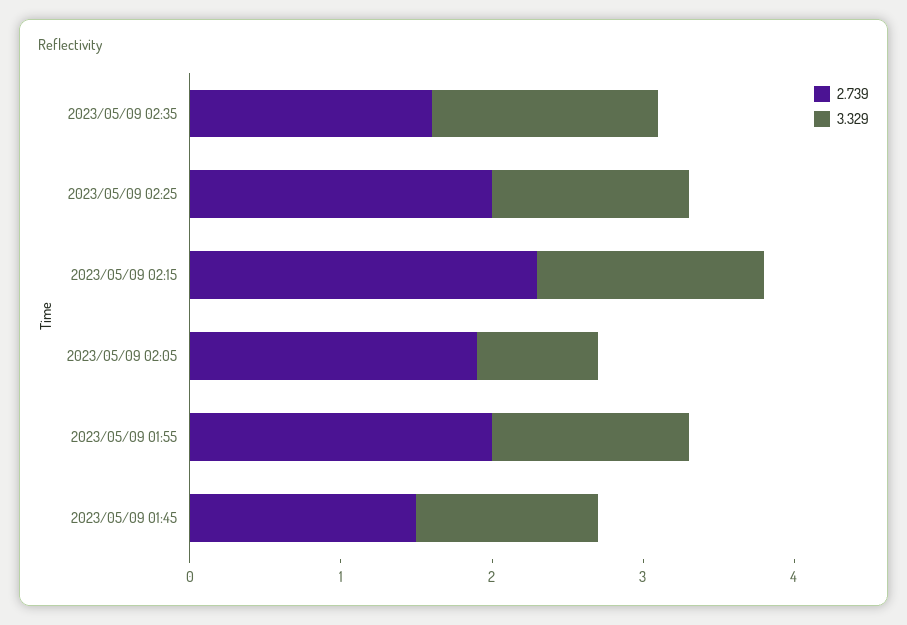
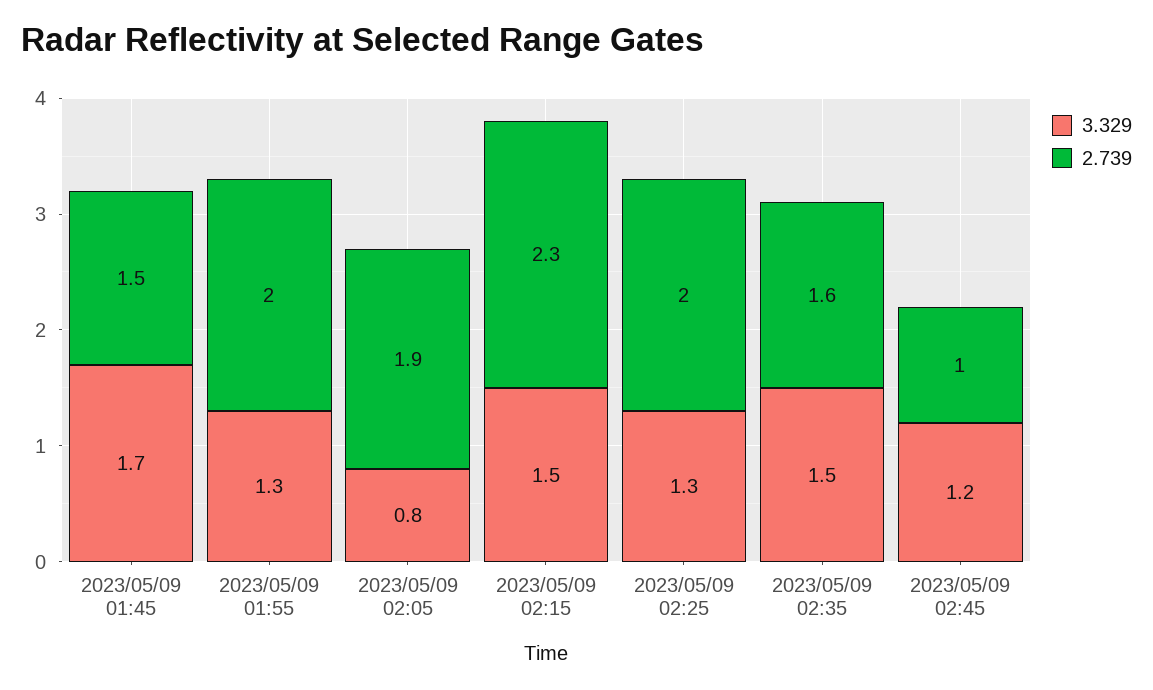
3.329, 2023/05/09 01:45: 1.2 -> 1.7
3.329, 2023/05/09 02:45: none -> 1.2
2.739, 2023/05/09 02:45: none -> 1

